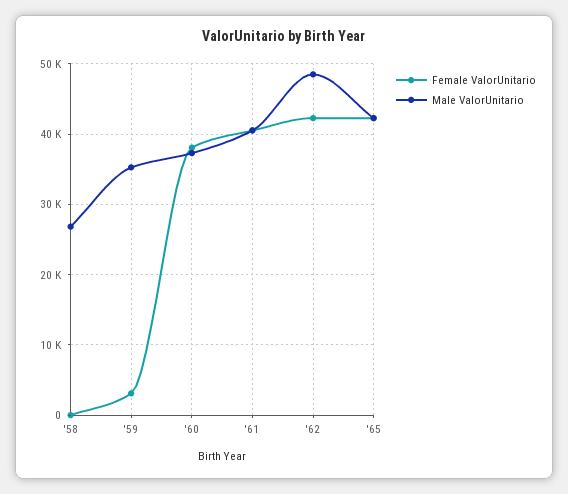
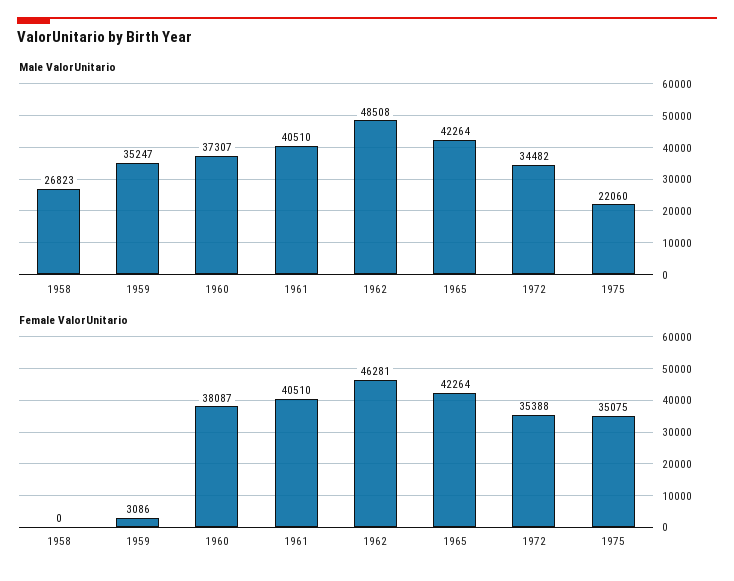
Female ValorUnitario, '62: 42000 -> 46281
Male ValorUnitario, 1972: none -> 34482
Male ValorUnitario, 1975: none -> 22060
Female ValorUnitario, 1972: none -> 35388
Female ValorUnitario, 1975: none -> 35075

